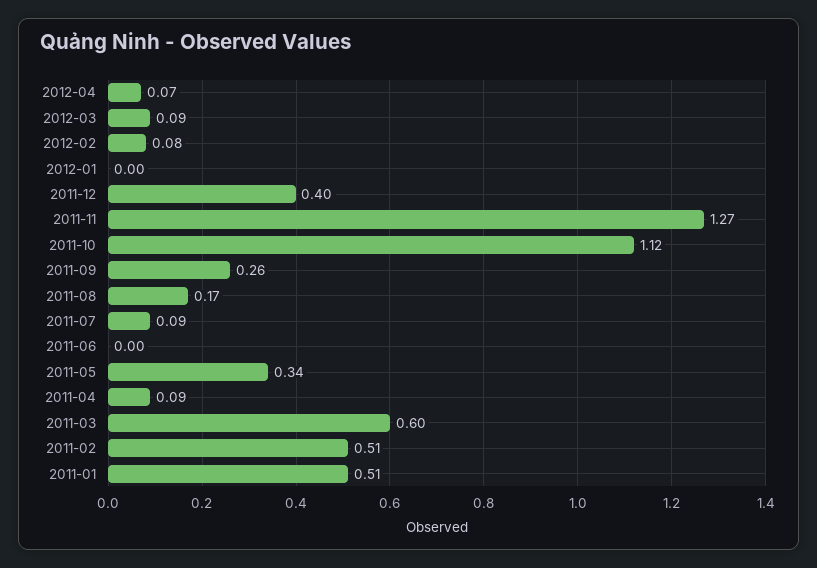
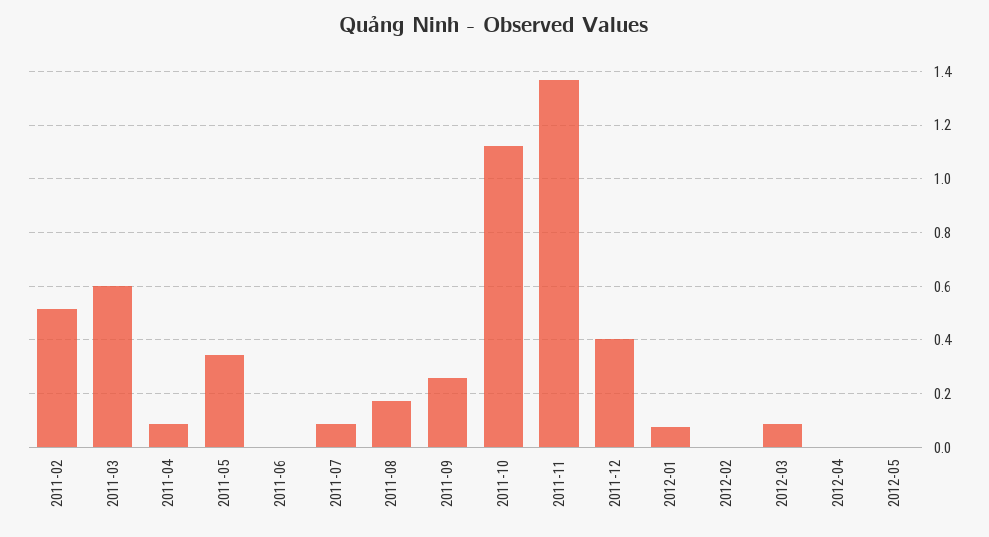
2012-04: 0.07 -> 0
2012-02: 0.08 -> 0
2012-01: 0 -> 0.075
2011-11: 1.27 -> 1.375
2011-01: 0.51 -> none
2012-05: none -> 0

